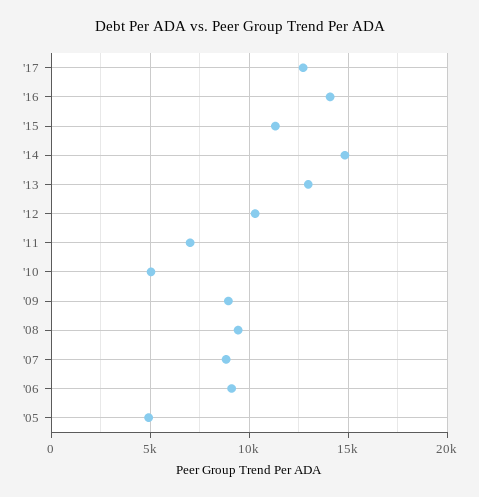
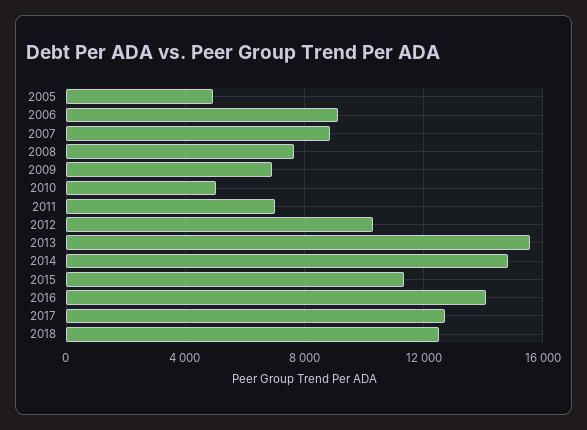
'13: 13000 -> 15500
'09: 9000 -> 7000
'08: 9500 -> 7500
2018: none -> 12500

